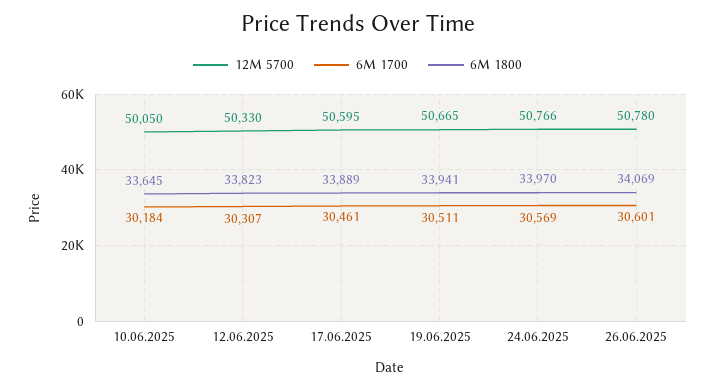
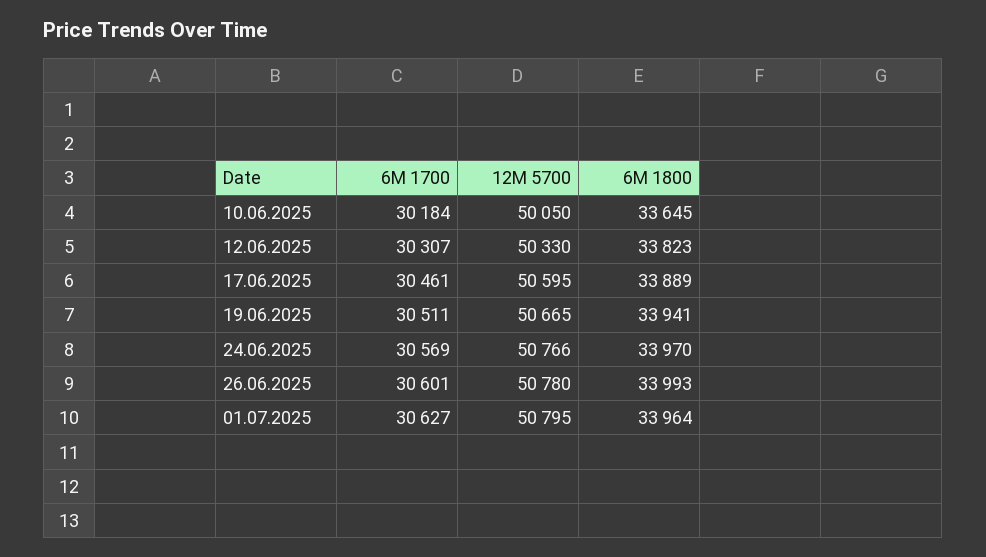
6M 1800, 26.06.2025: 34069 -> 33993
6M 1700, 01.07.2025: none -> 30627
12M 5700, 01.07.2025: none -> 50795
6M 1800, 01.07.2025: none -> 33964

